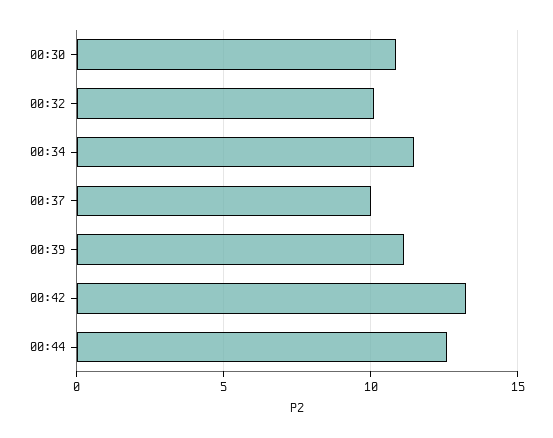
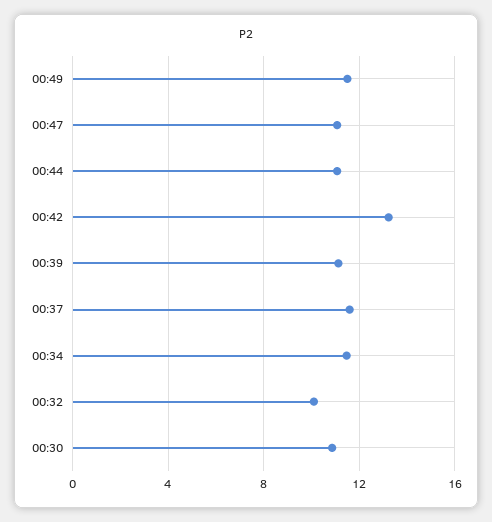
00:37: 10 -> 11.5
00:44: 12.5 -> 11
00:49: none -> 11.5
00:47: none -> 11

